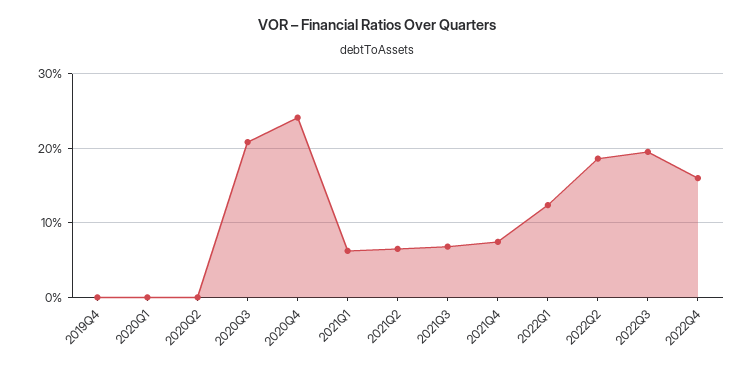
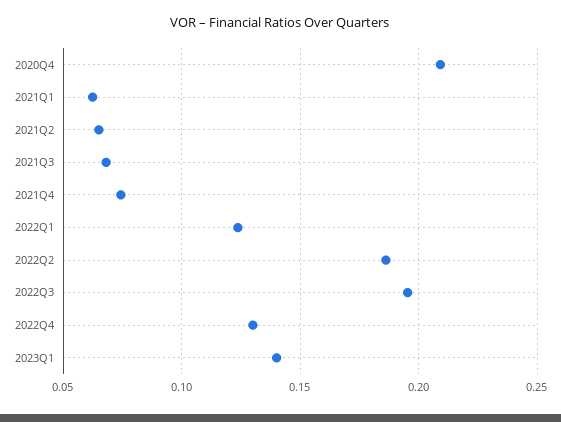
2019Q4: 0 -> none
2020Q1: 0 -> none
2020Q2: 0 -> none
2020Q3: 0.21 -> none
2020Q4: 0.24 -> 0.21
2022Q4: 0.16 -> 0.13
2023Q1: none -> 0.14

